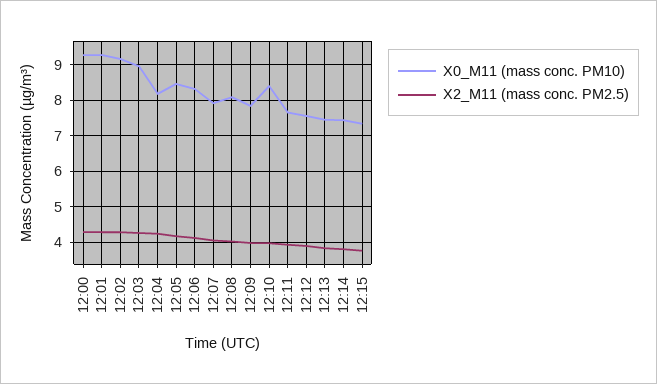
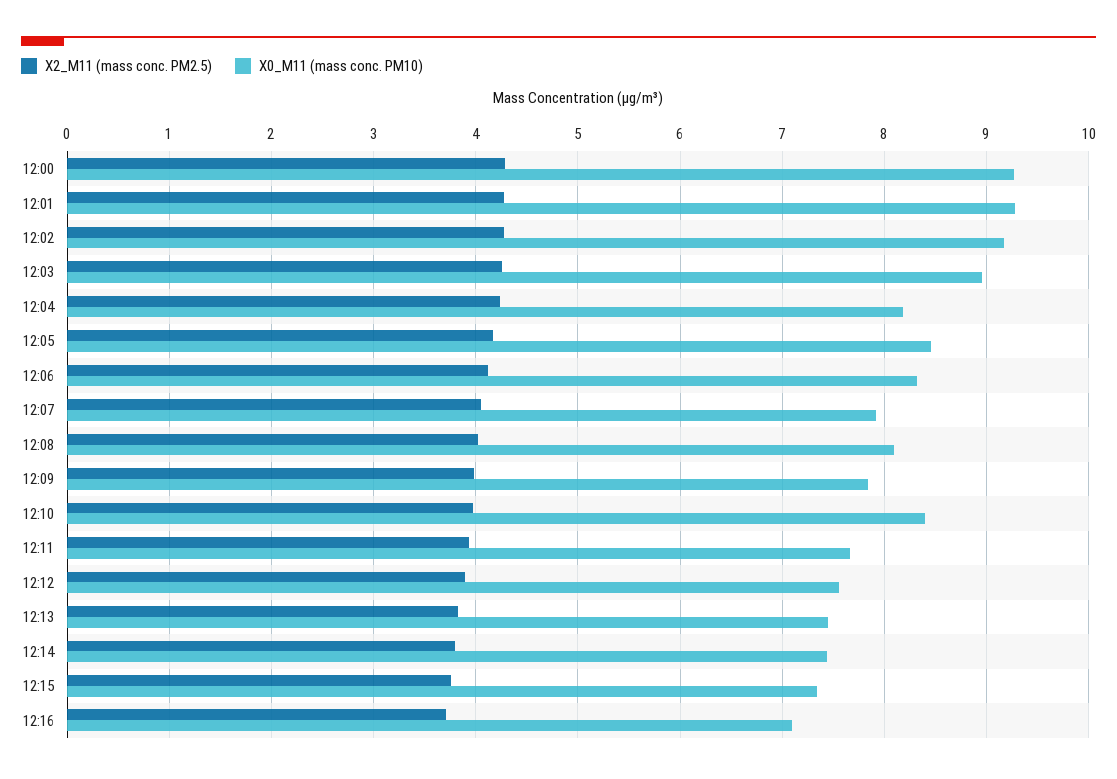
X2_M11 (mass conc. PM2.5), 12:16: none -> 3.7
X0_M11 (mass conc. PM10), 12:16: none -> 7.1

